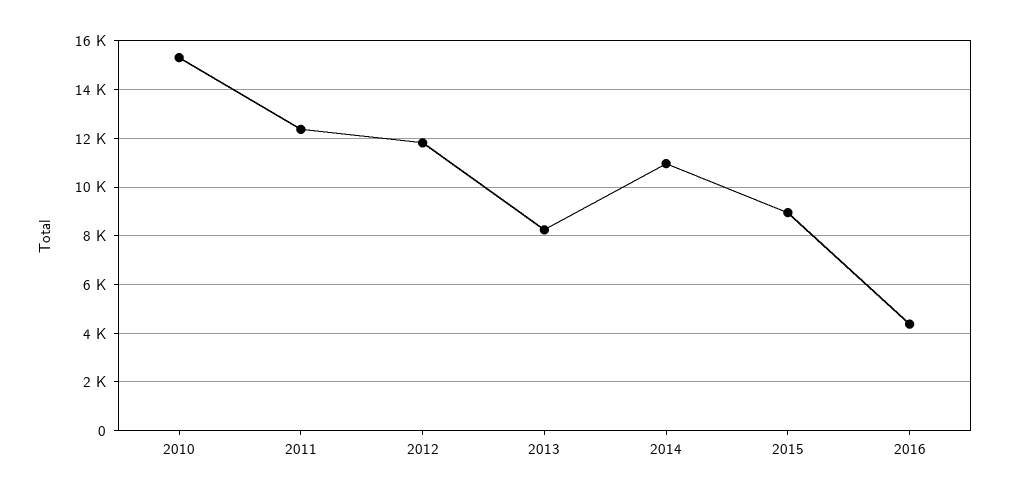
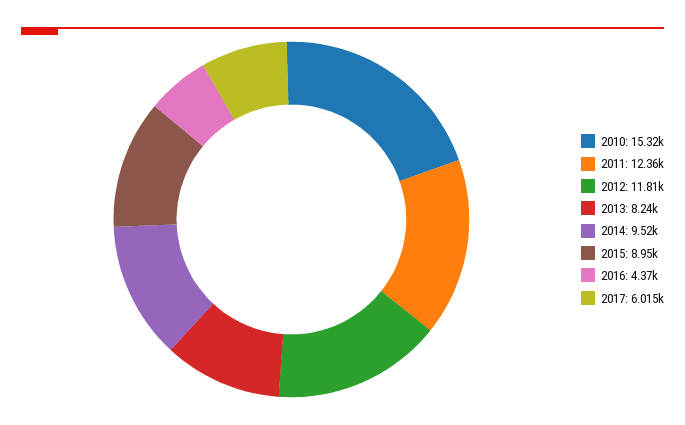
2014: 11000 -> 9520
2017: none -> 6015

